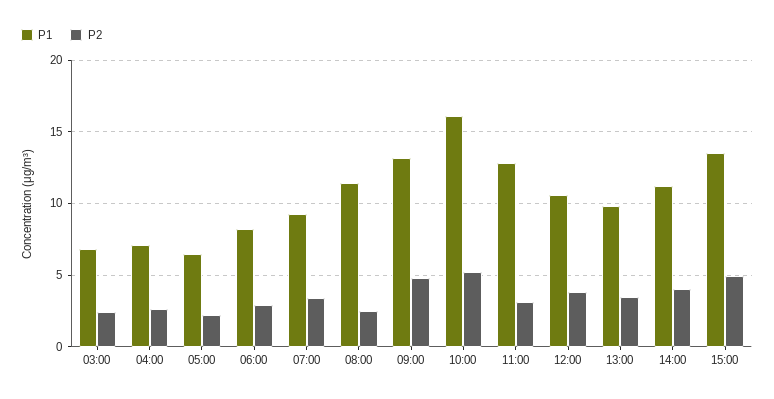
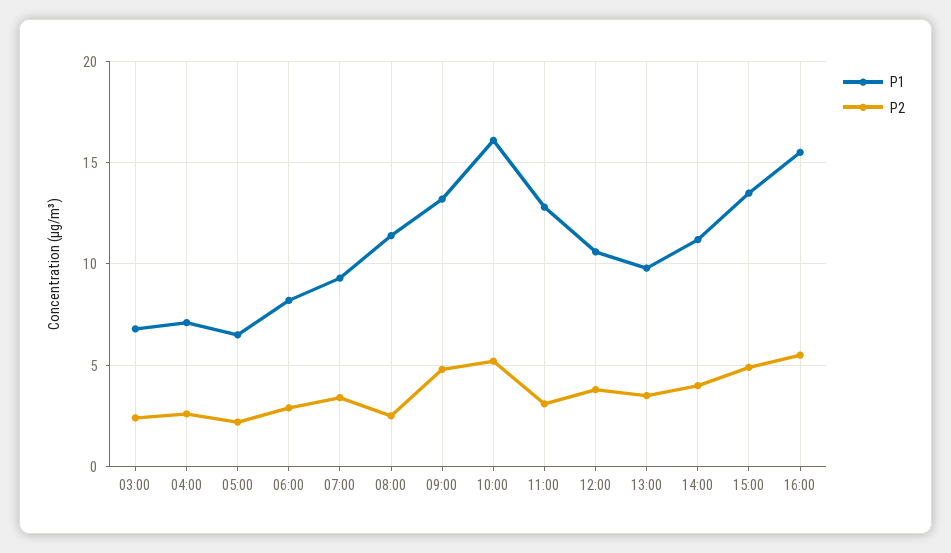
P1, 16:00: none -> 15.5
P2, 16:00: none -> 5.5

